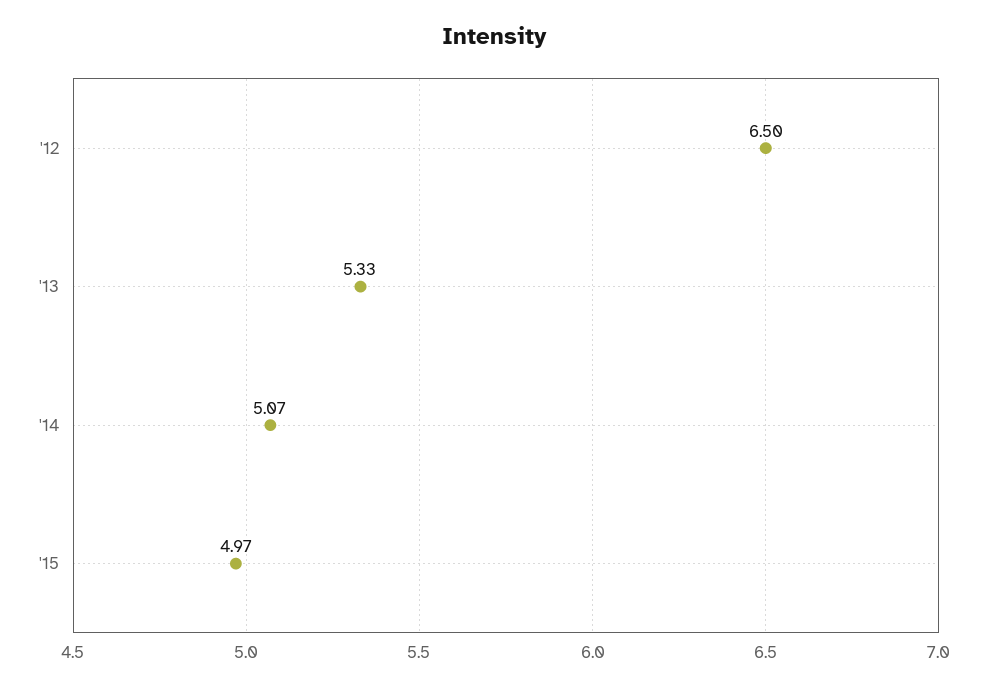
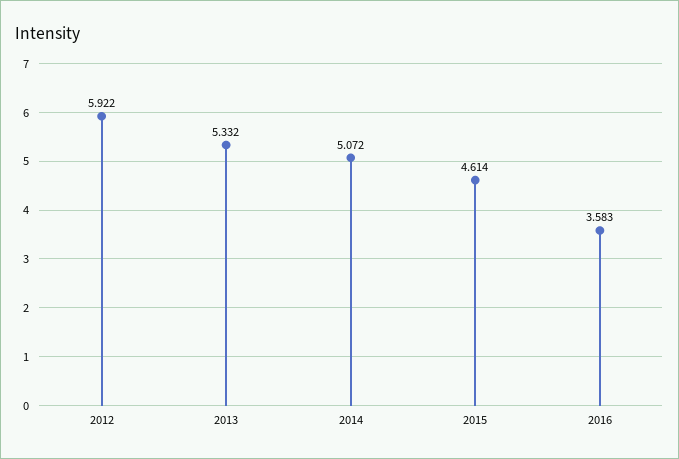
'12: 6.5 -> 5.922
'15: 4.97 -> 4.614
2016: none -> 3.583

